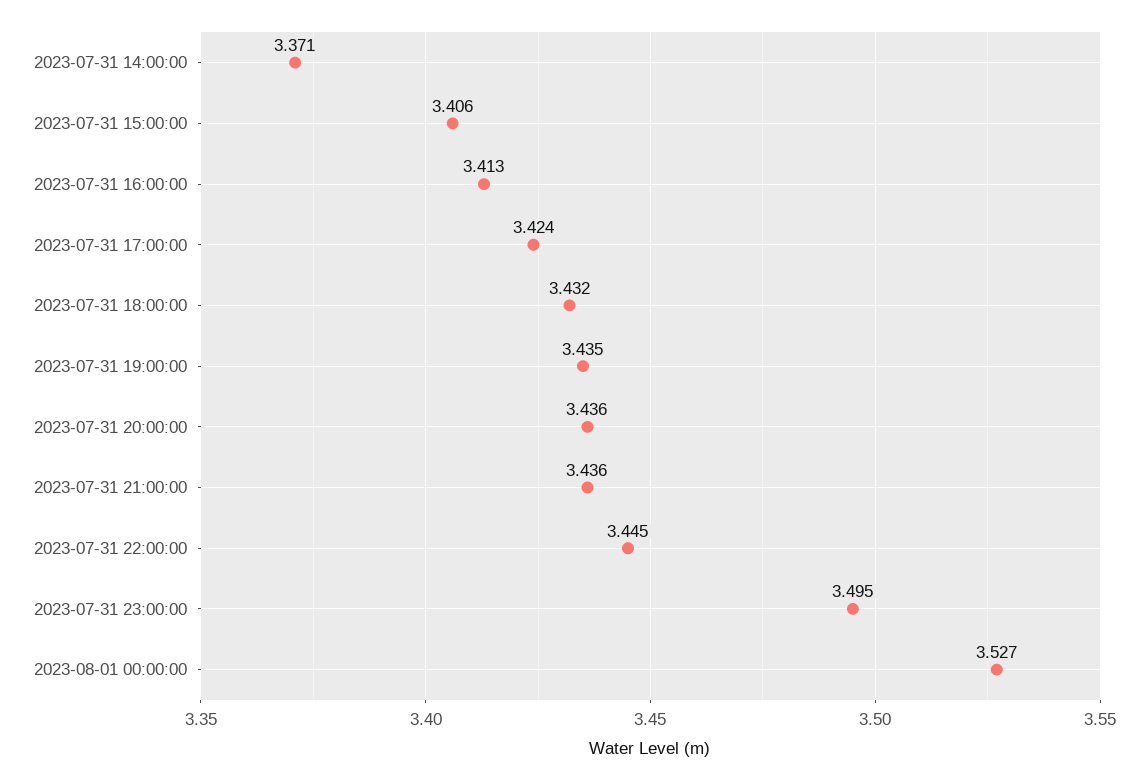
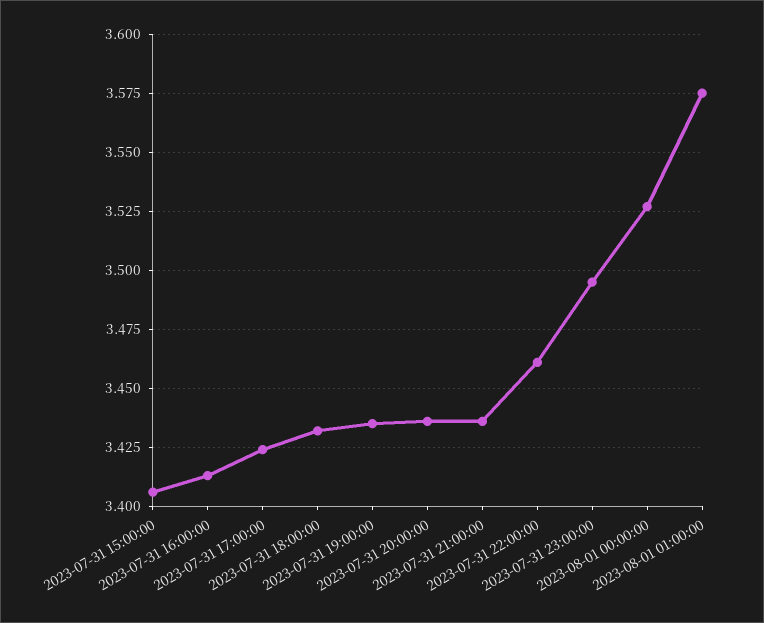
2023-07-31 14:00:00: 3.371 -> none
2023-07-31 22:00:00: 3.445 -> 3.46
2023-08-01 01:00:00: none -> 3.575

